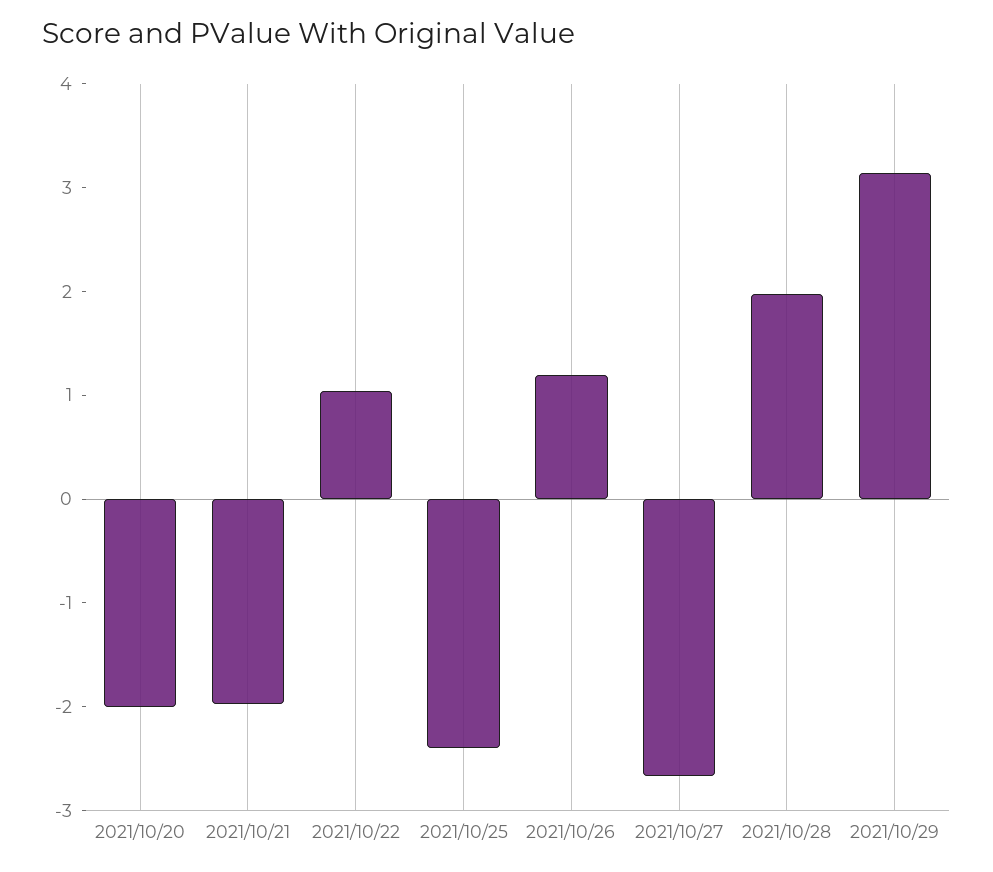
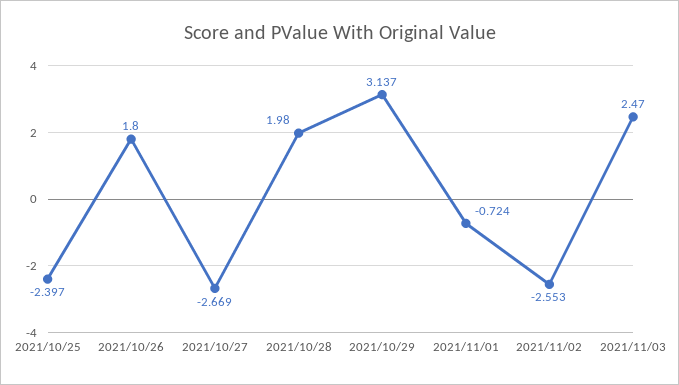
2021/10/20: -2 -> none
2021/10/21: -2 -> none
2021/10/22: 1 -> none
2021/10/26: 1.2 -> 1.8
2021/11/01: none -> -0.724
2021/11/02: none -> -2.553
2021/11/03: none -> 2.47

